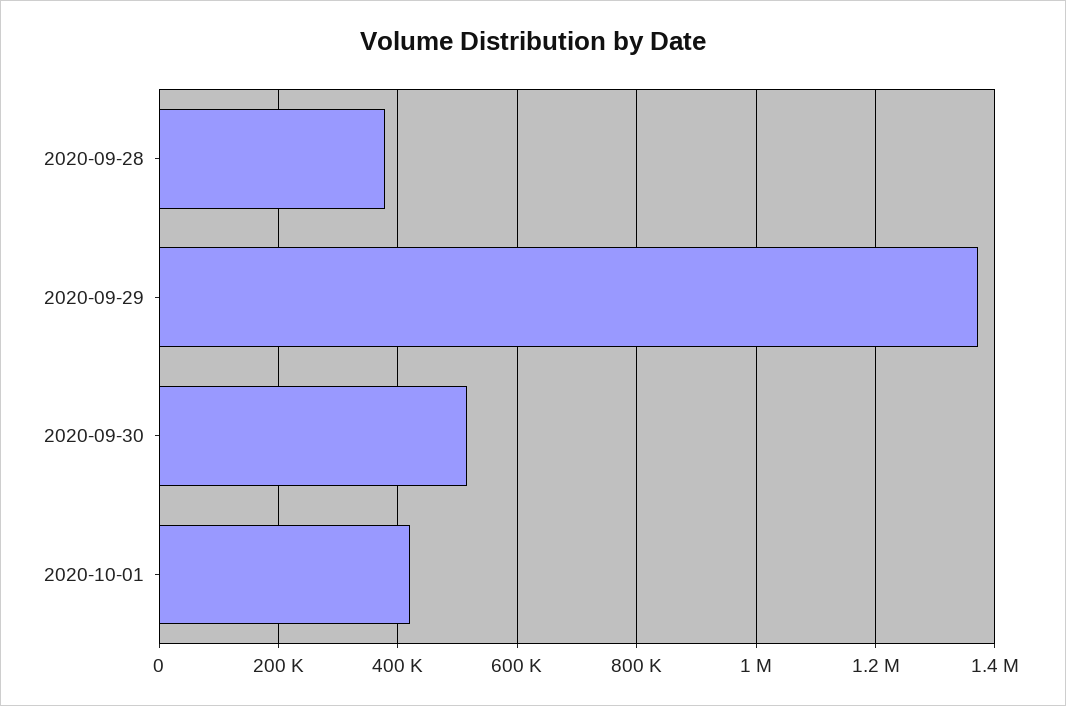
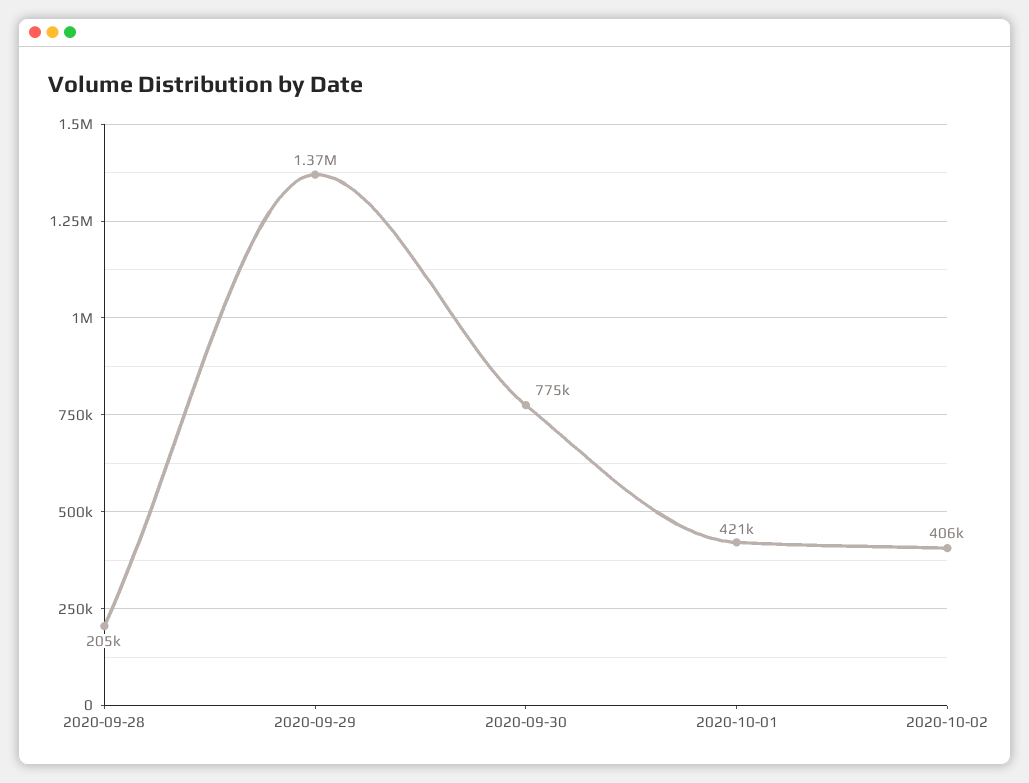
2020-09-28: 380000 -> 205000
2020-09-30: 520000 -> 775000
2020-10-02: none -> 406000

